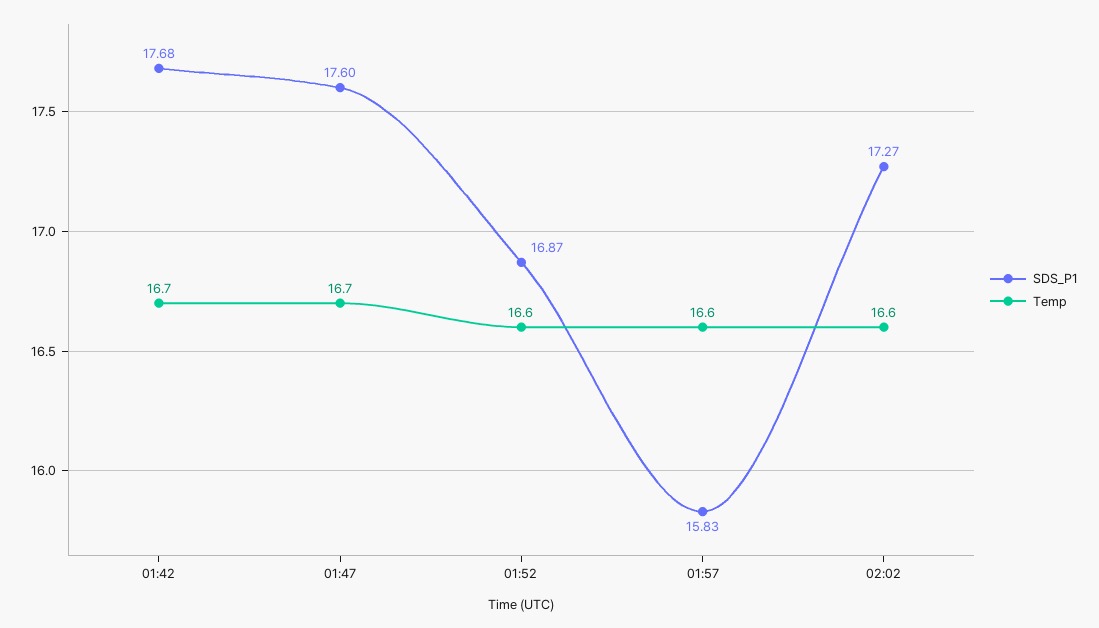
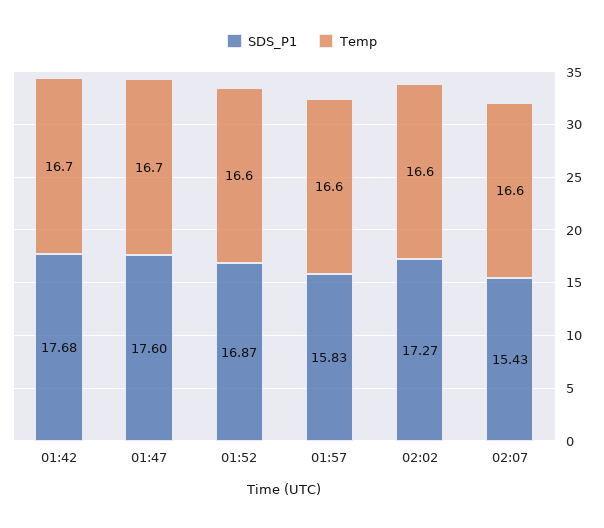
SDS_P1, 02:07: none -> 15.43
Temp, 02:07: none -> 16.6

